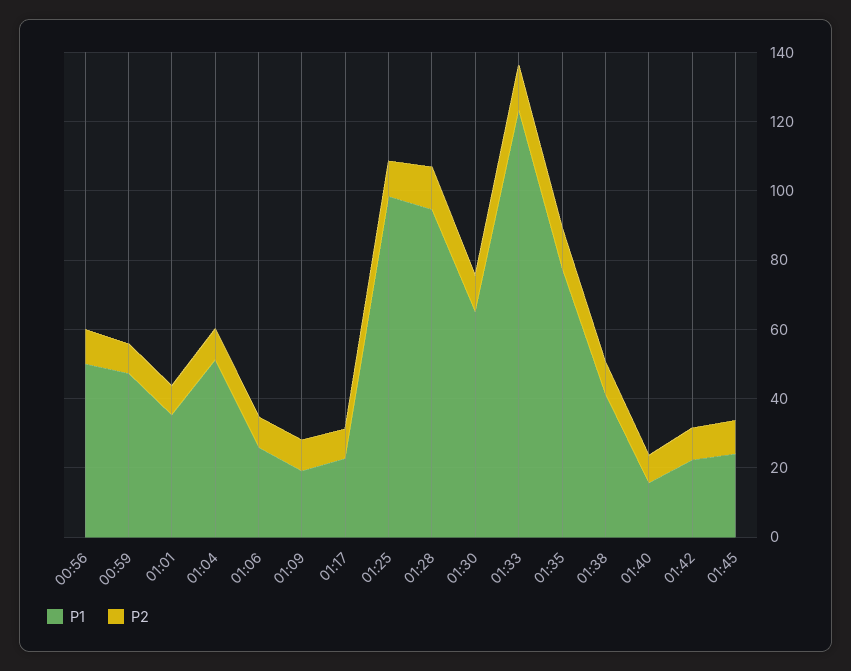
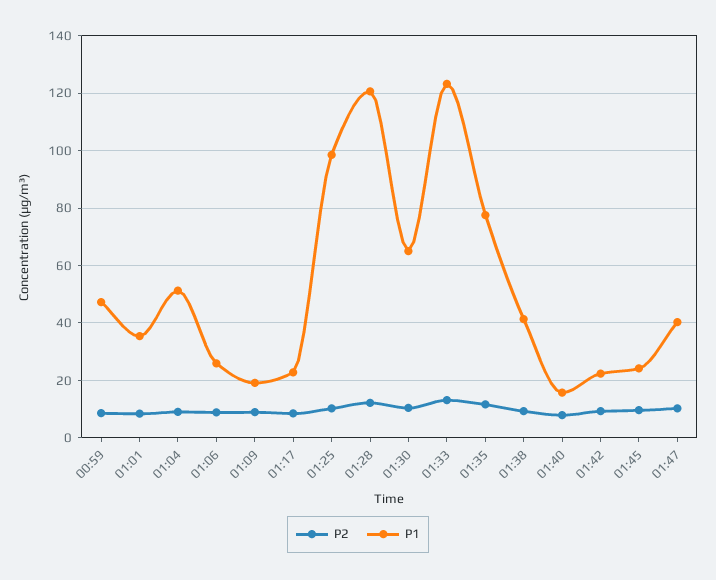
P1, 00:56: 50 -> none
P2, 00:56: 10 -> none
P1, 01:28: 95 -> 120
P2, 01:47: none -> 10
P1, 01:47: none -> 40

